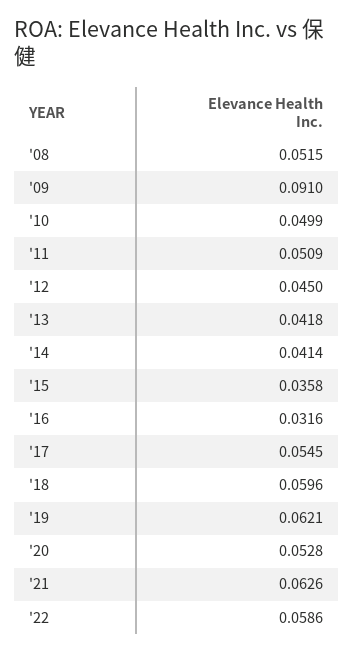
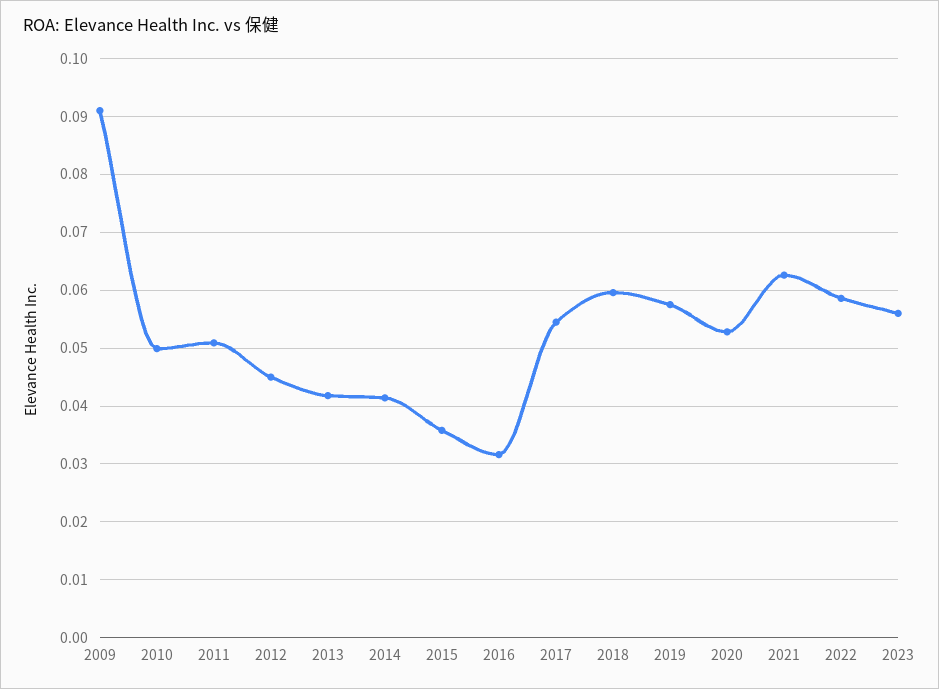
'08: 0.0515 -> none
'19: 0.0621 -> 0.058
2023: none -> 0.056

